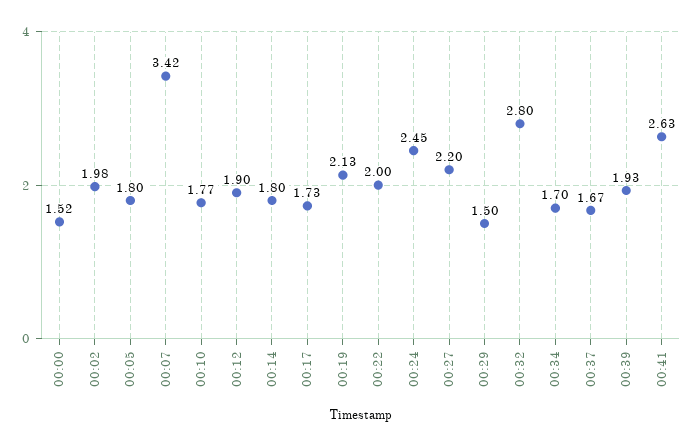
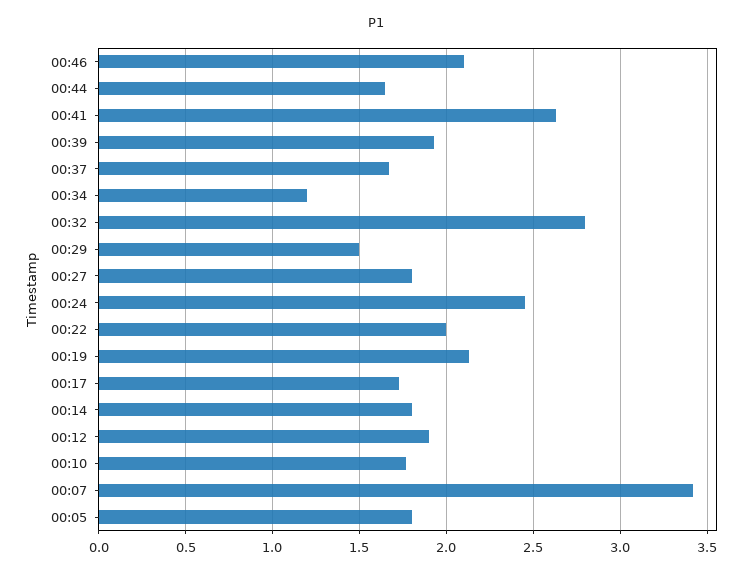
00:00: 1.52 -> none
00:02: 1.98 -> none
00:27: 2.2 -> 1.8
00:34: 1.7 -> 1.2
00:46: none -> 2.1
00:44: none -> 1.65

